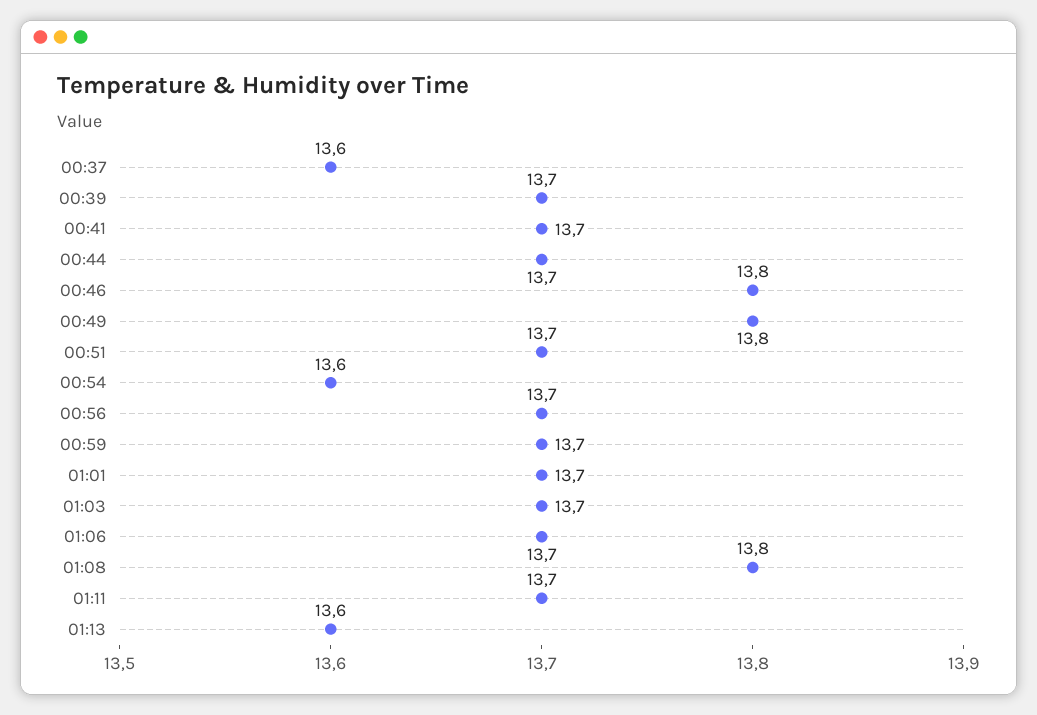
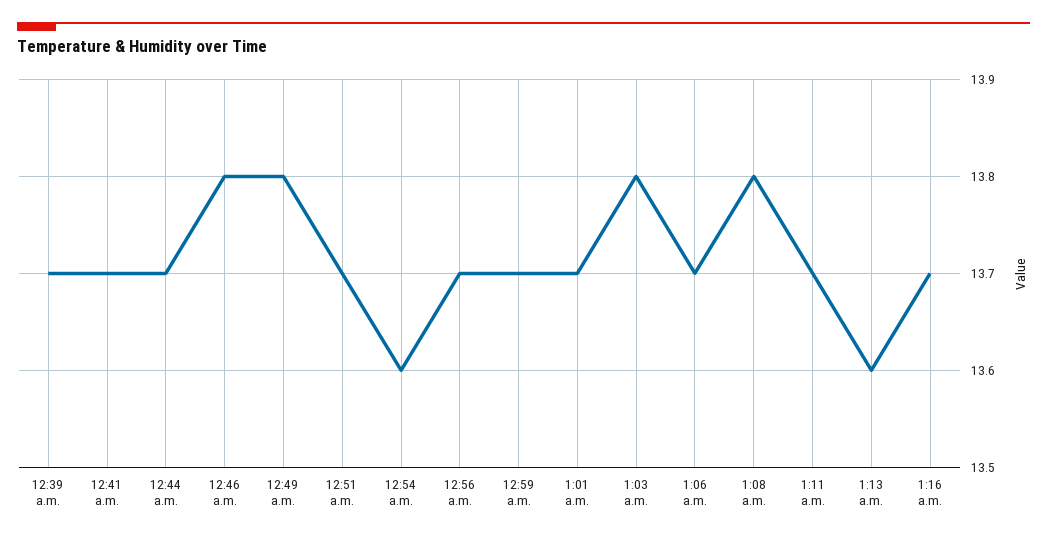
00:37: 13.6 -> none
01:03: 13.7 -> 13.8
1:16 a.m.: none -> 13.7

